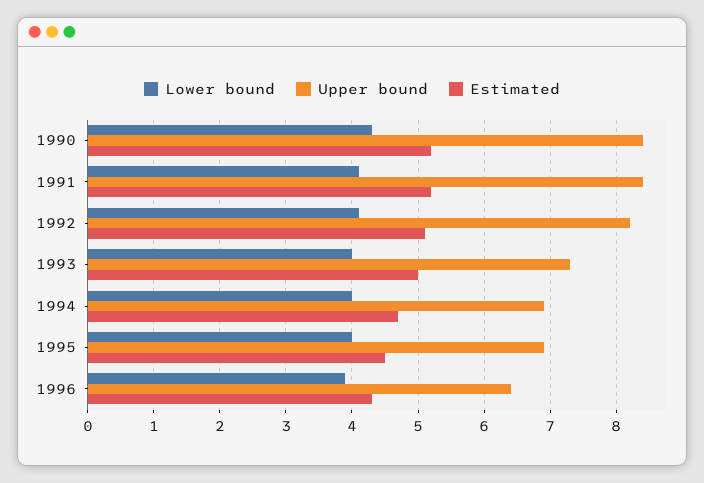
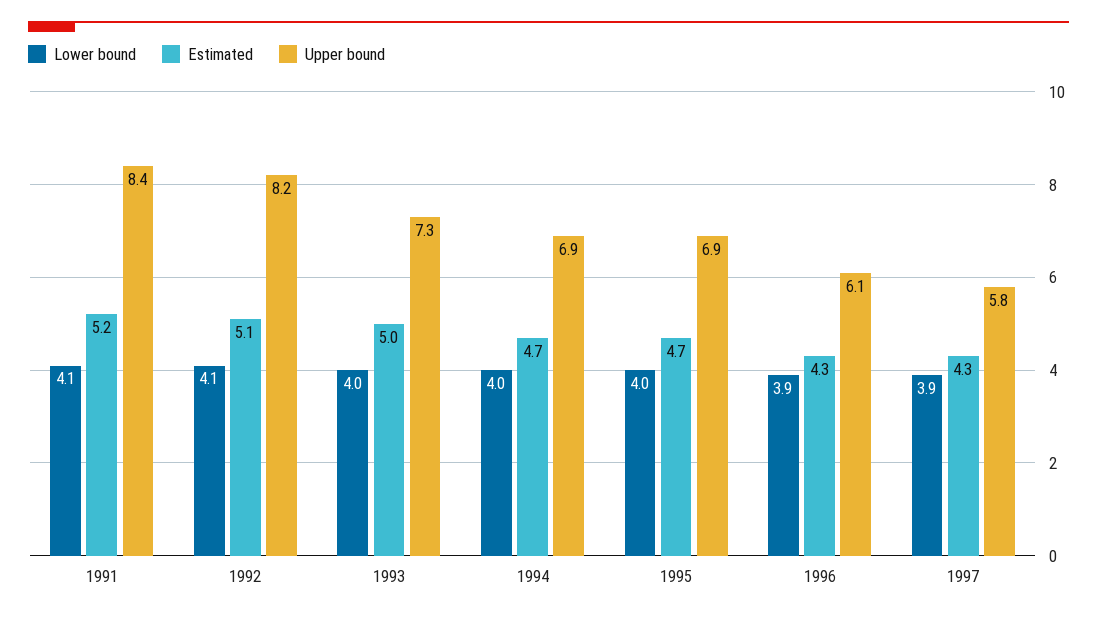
Lower bound, 1990: 4.3 -> none
Upper bound, 1990: 8.4 -> none
Estimated, 1990: 5.2 -> none
Estimated, 1995: 4.5 -> 4.7
Upper bound, 1996: 6.4 -> 6.1
Lower bound, 1997: none -> 3.9
Estimated, 1997: none -> 4.3
Upper bound, 1997: none -> 5.8

